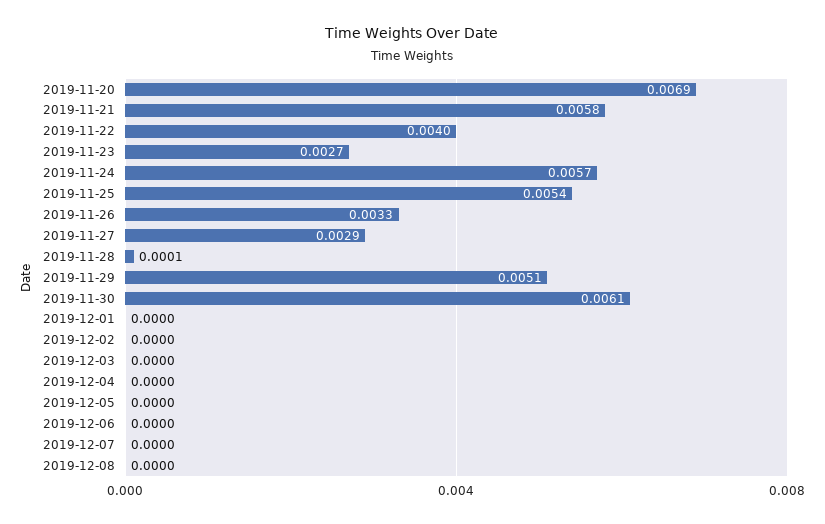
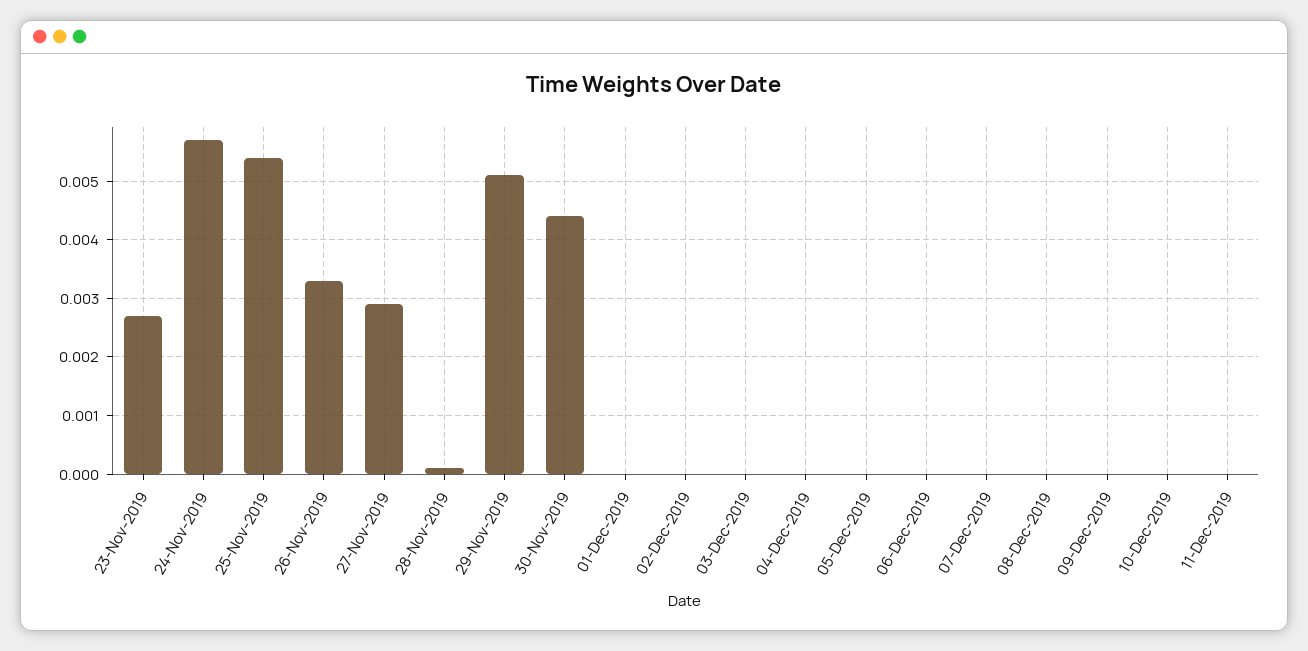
2019-11-20: 0.0069 -> none
2019-11-21: 0.0058 -> none
2019-11-22: 0.004 -> none
2019-11-30: 0.0061 -> 0.0045
09-Dec-2019: none -> 0
10-Dec-2019: none -> 0
11-Dec-2019: none -> 0

